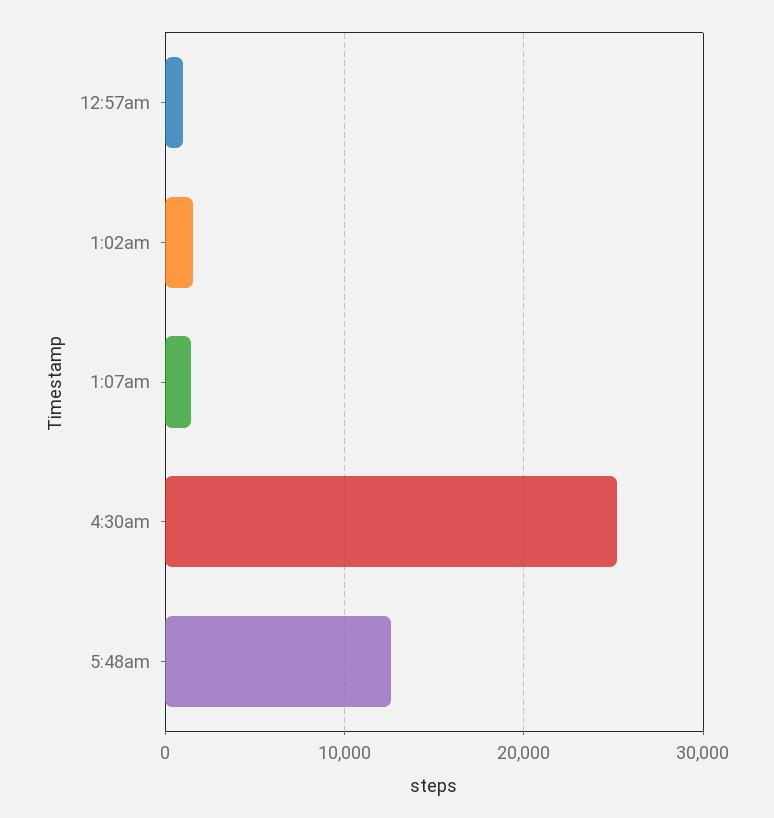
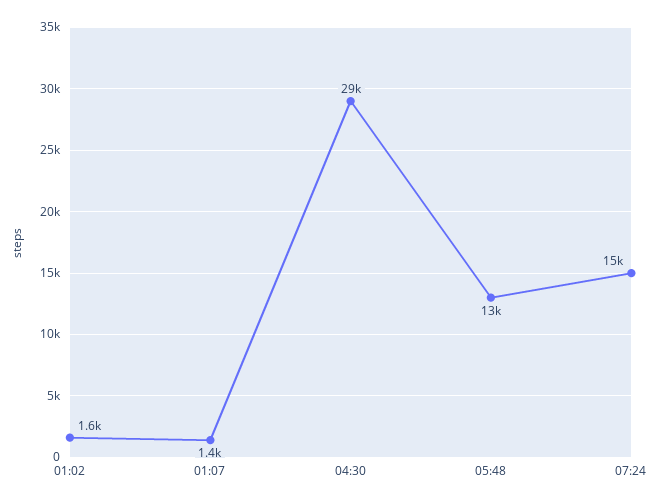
12:57am: 1000 -> none
4:30am: 25000 -> 29000
07:24: none -> 15000

